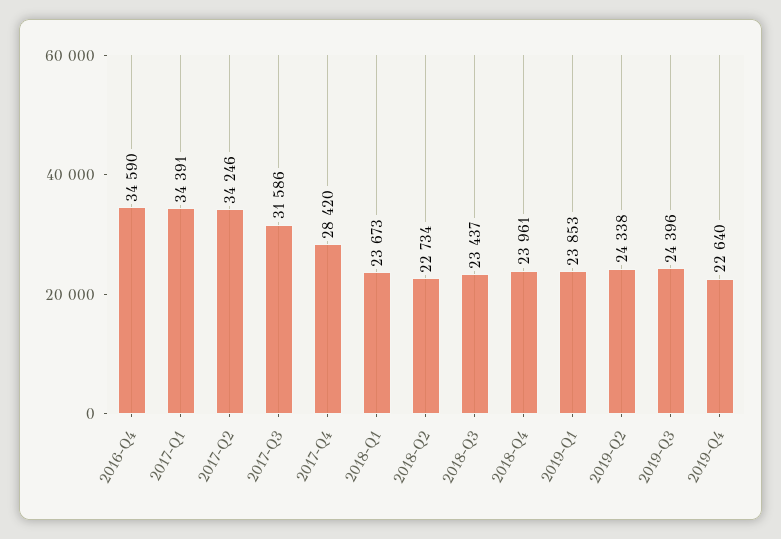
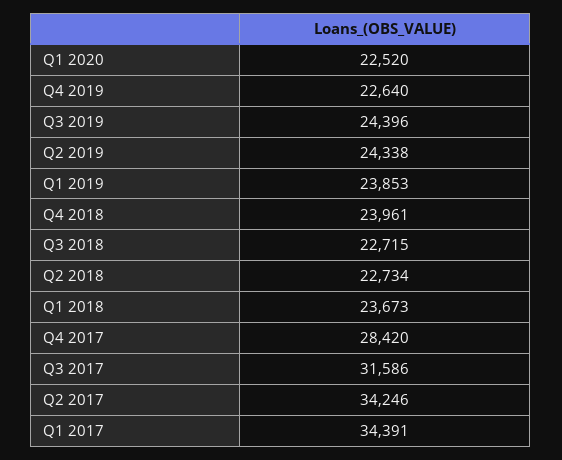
2016-Q4: 34590 -> none
2018-Q3: 23437 -> 22715
Q1 2020: none -> 22520

